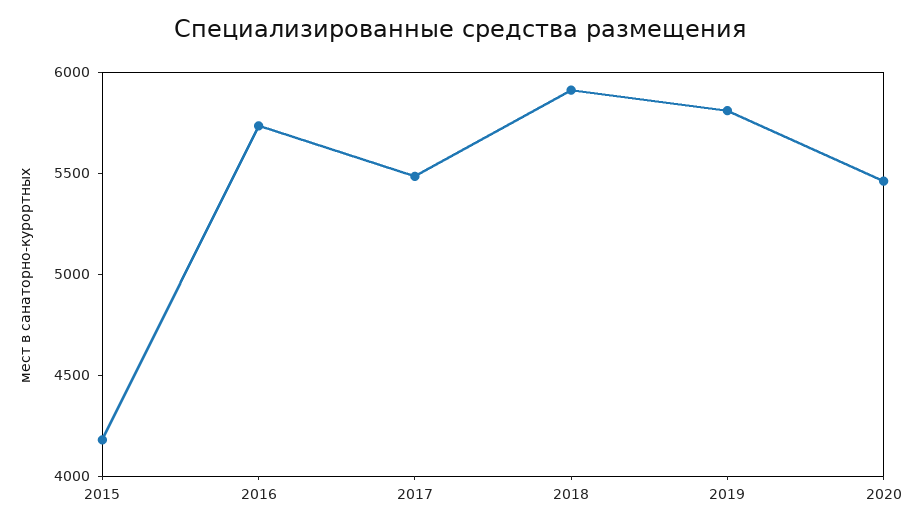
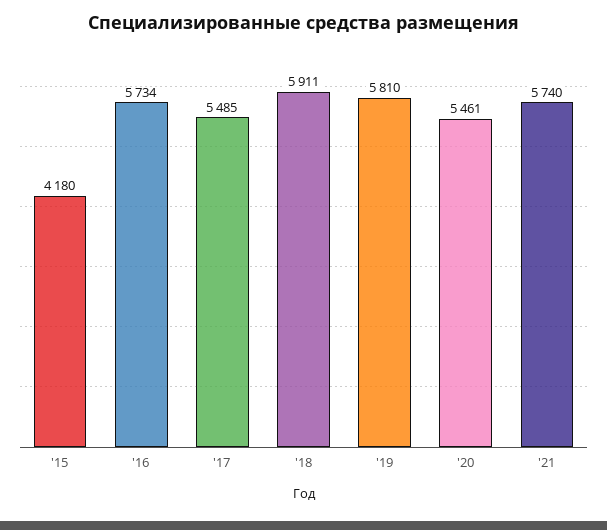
'21: none -> 5740

